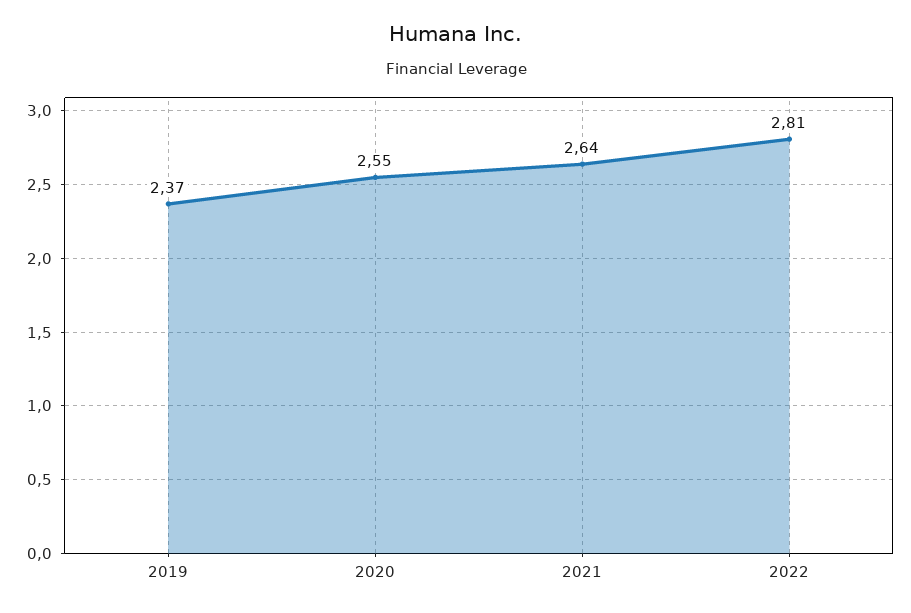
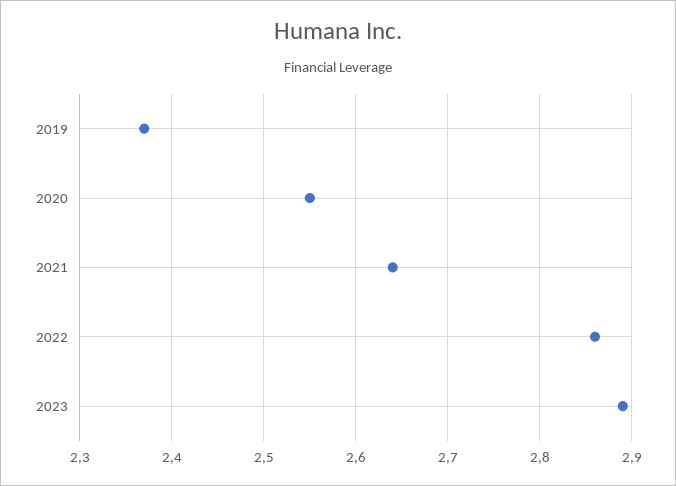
2022: 2.81 -> 2.86
2023: none -> 2.89

